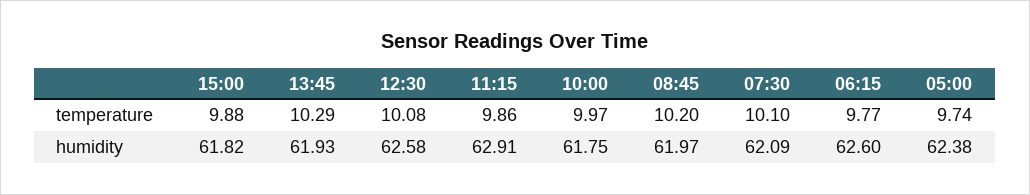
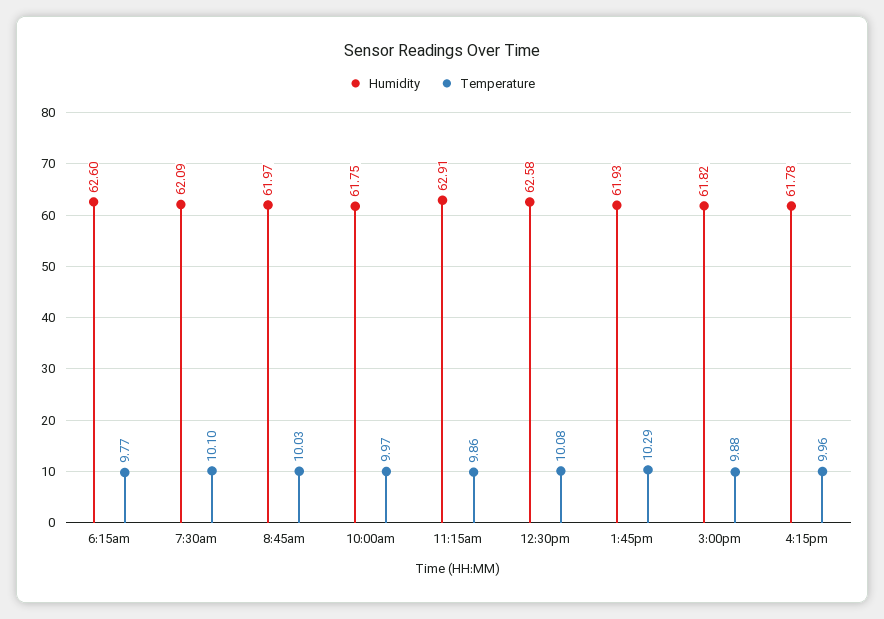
temperature, 08:45: 10.2 -> 10.03
temperature, 05:00: 9.74 -> none
humidity, 05:00: 62.38 -> none
humidity, 4:15pm: none -> 61.78
temperature, 4:15pm: none -> 9.96

